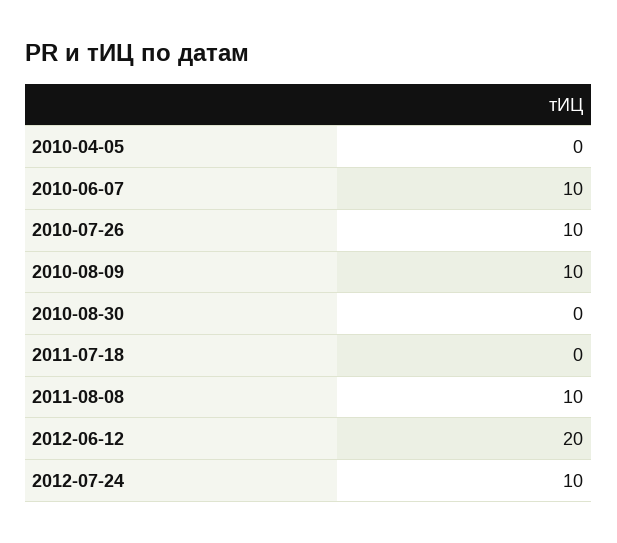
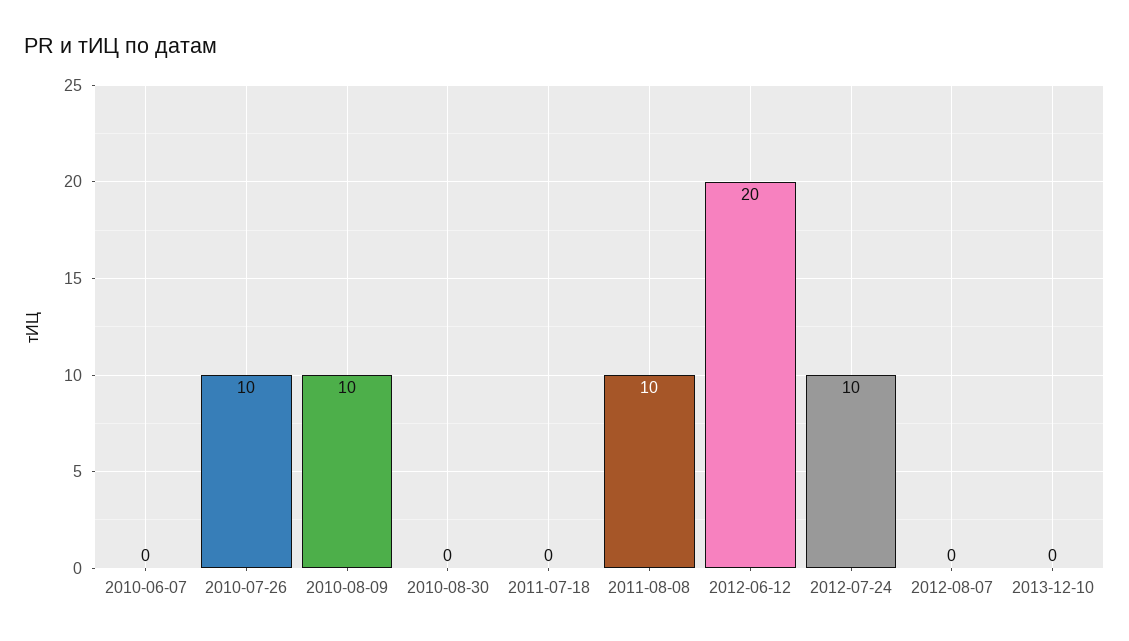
2010-04-05: 0 -> none
2010-06-07: 10 -> 0
2012-08-07: none -> 0
2013-12-10: none -> 0

